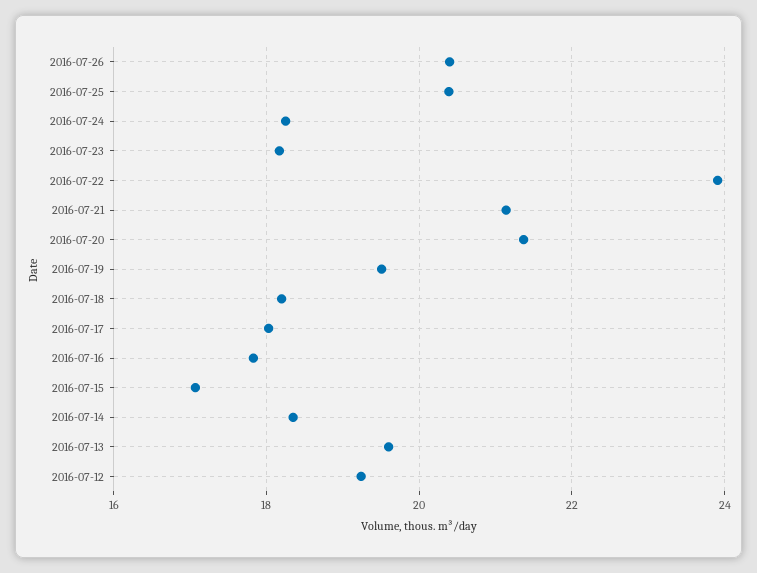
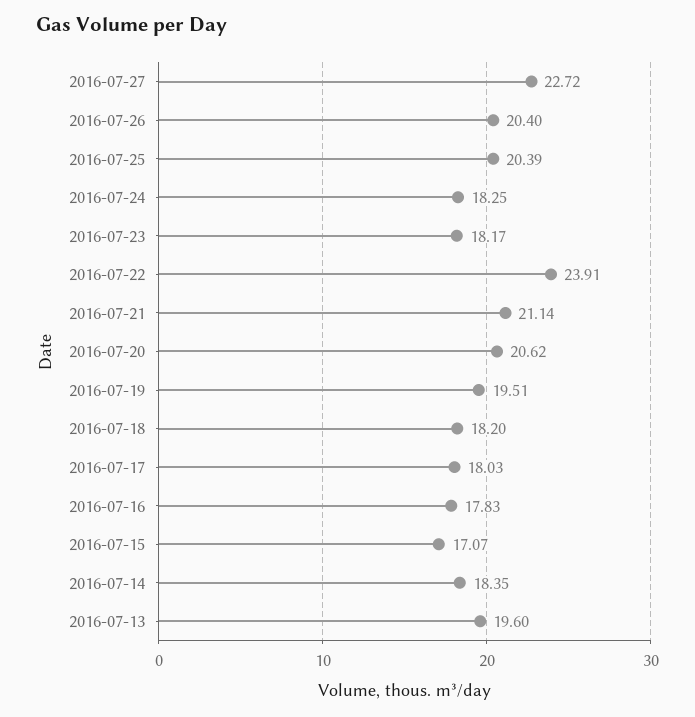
2016-07-20: 21.4 -> 20.62
2016-07-12: 19.2 -> none
2016-07-27: none -> 22.72

